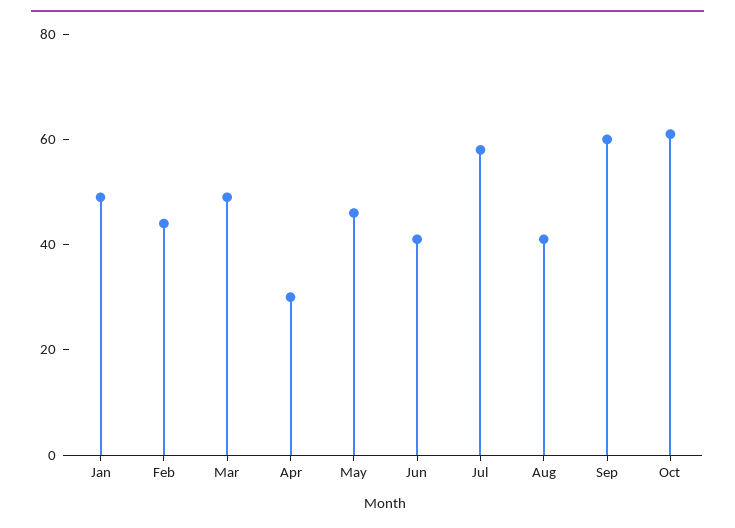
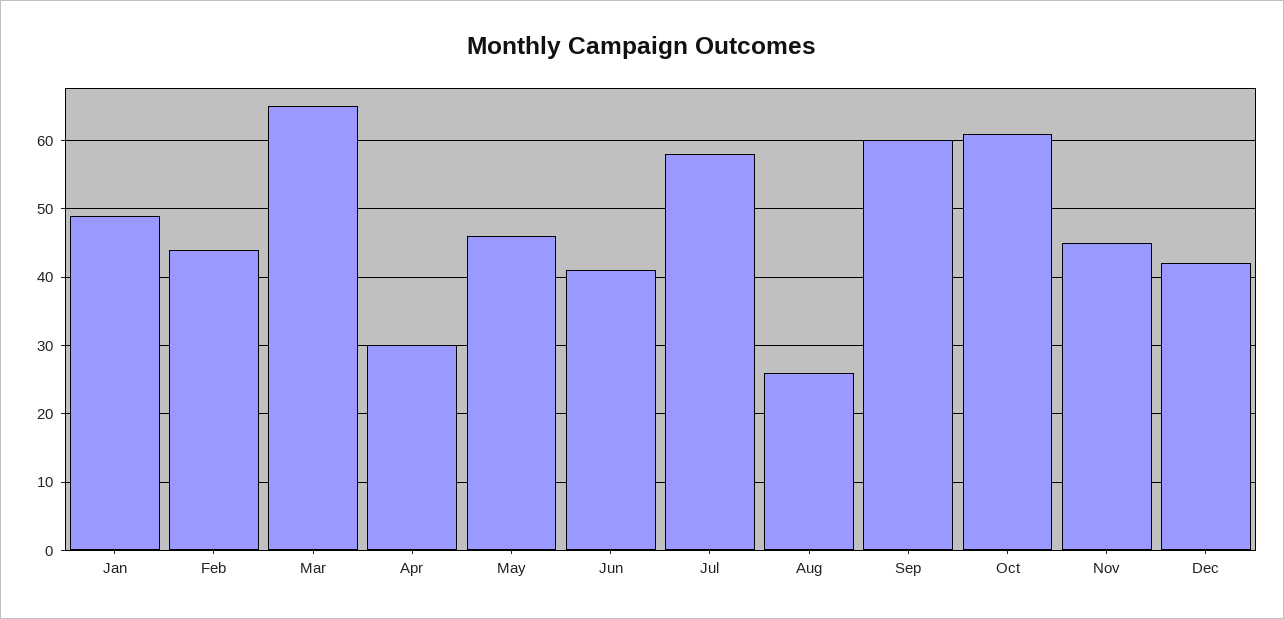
Mar: 50 -> 65
Aug: 40 -> 26
Nov: none -> 45
Dec: none -> 42

